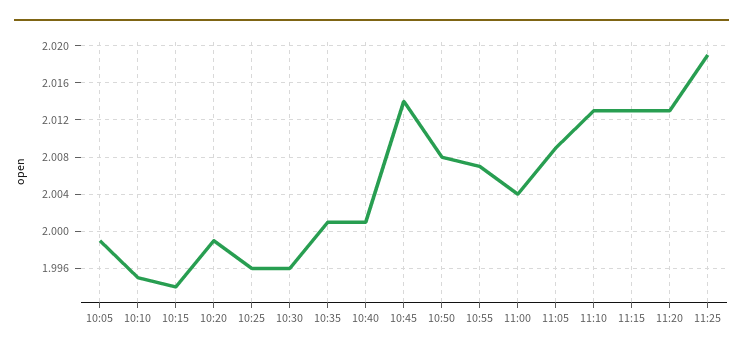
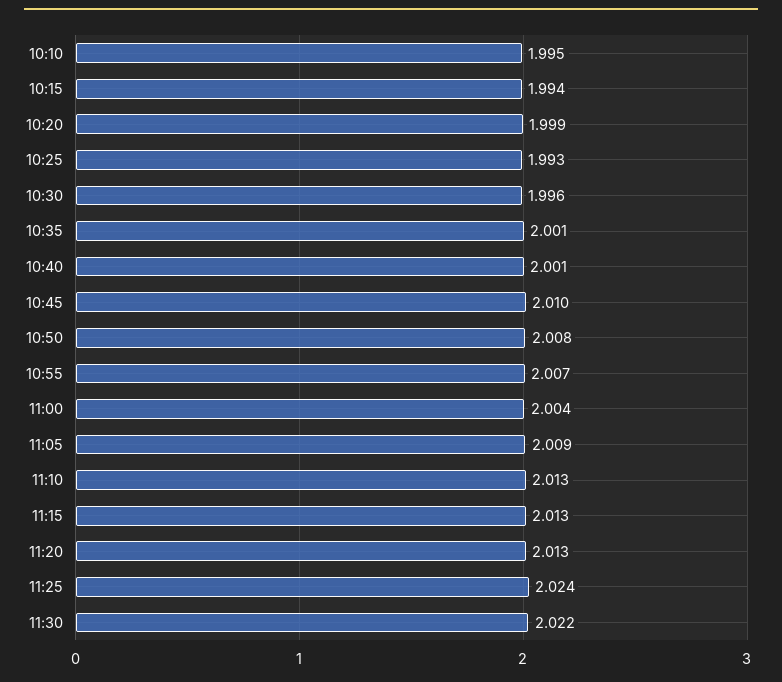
10:05: 1.999 -> none
10:25: 1.996 -> 1.993
10:45: 2.014 -> 2.01
11:25: 2.019 -> 2.024
11:30: none -> 2.022

